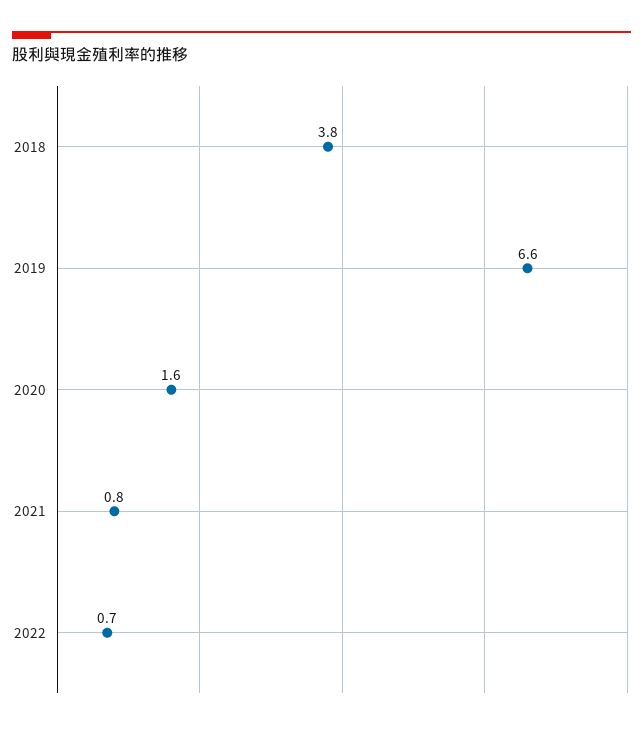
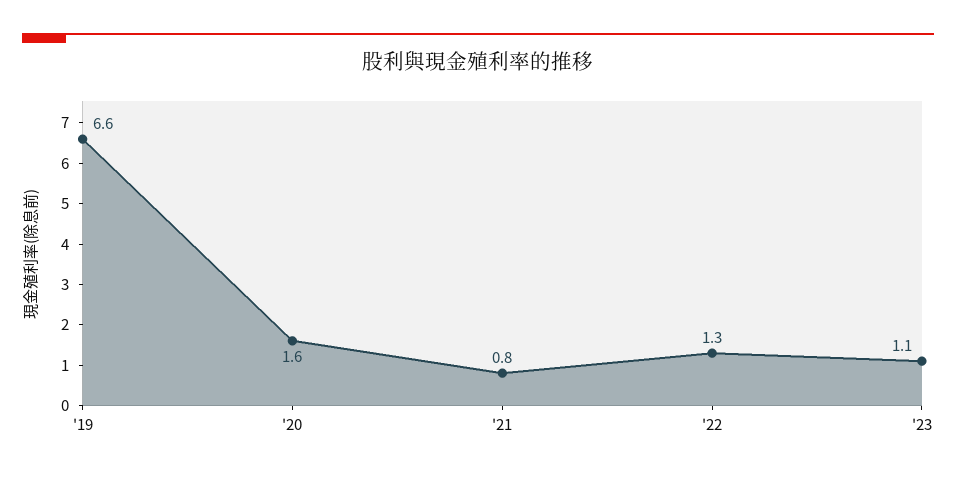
2018: 3.8 -> none
2022: 0.7 -> 1.3
'23: none -> 1.1

